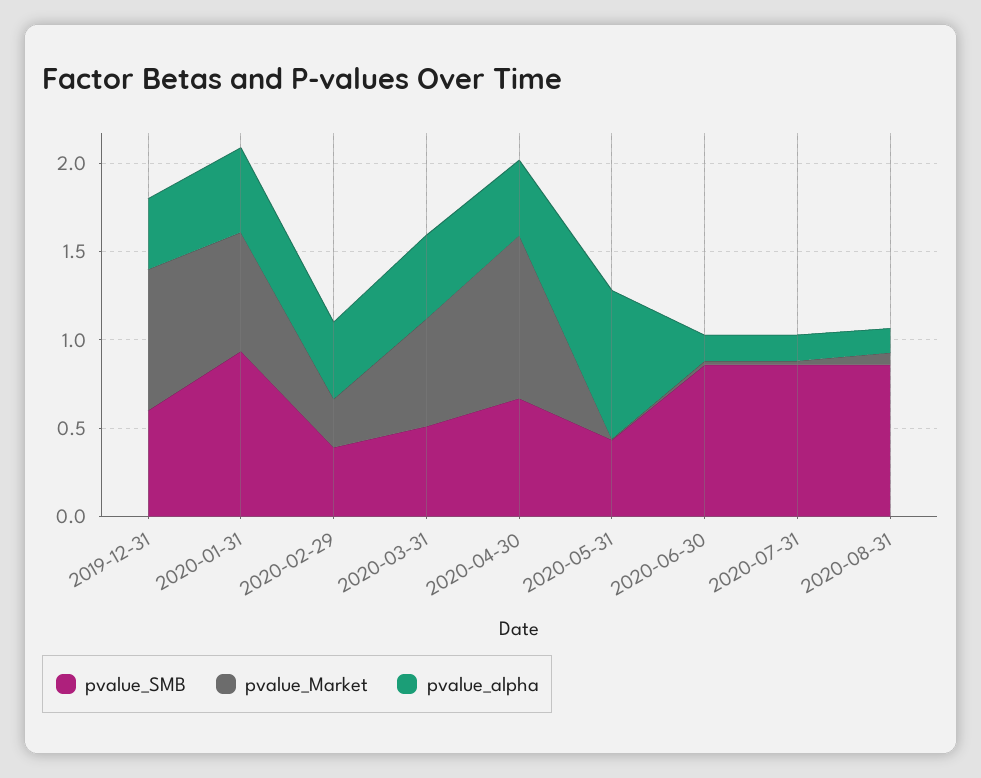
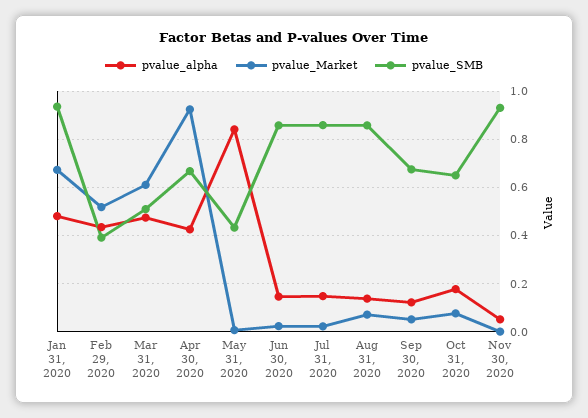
pvalue_SMB, 2019-12-31: 0.6 -> none
pvalue_Market, 2019-12-31: 0.8 -> none
pvalue_alpha, 2019-12-31: 0.4 -> none
pvalue_Market, 2020-02-29: 0.3 -> 0.525
pvalue_alpha, Sep 30, 2020: none -> 0.125
pvalue_Market, Sep 30, 2020: none -> 0.05
pvalue_SMB, Sep 30, 2020: none -> 0.675
pvalue_alpha, Oct 31, 2020: none -> 0.175
pvalue_Market, Oct 31, 2020: none -> 0.075
pvalue_SMB, Oct 31, 2020: none -> 0.65
pvalue_alpha, Nov 30, 2020: none -> 0.05
pvalue_Market, Nov 30, 2020: none -> 0
pvalue_SMB, Nov 30, 2020: none -> 0.925

